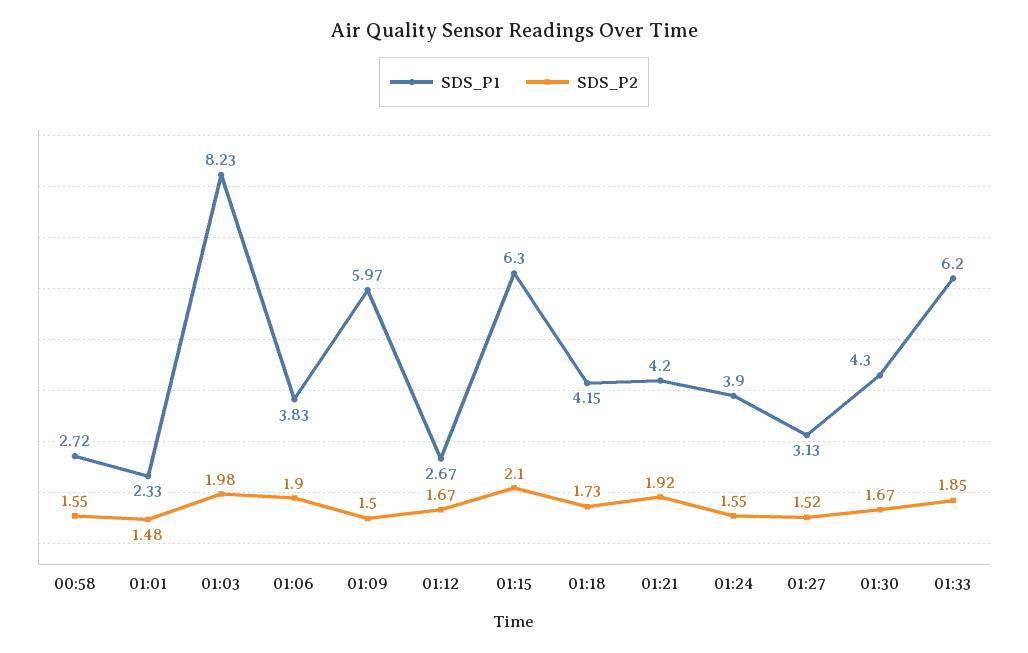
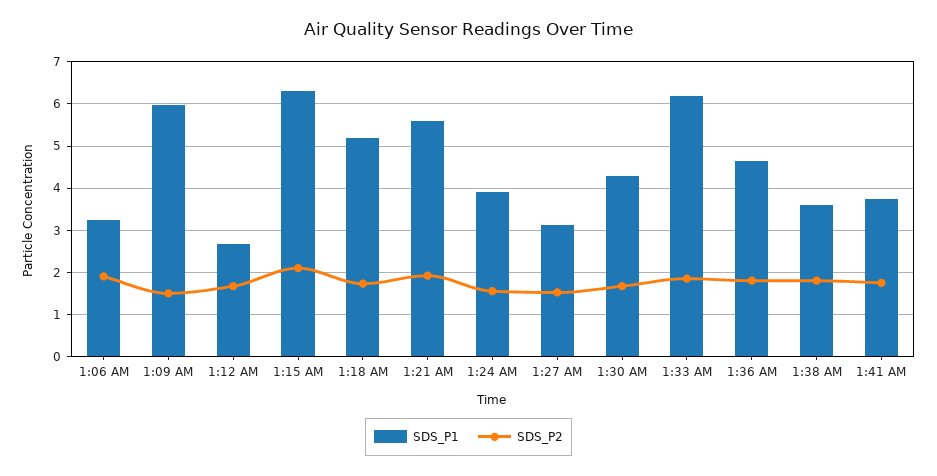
SDS_P1, 00:58: 2.72 -> none
SDS_P2, 00:58: 1.55 -> none
SDS_P1, 01:01: 2.33 -> none
SDS_P2, 01:01: 1.48 -> none
SDS_P1, 01:03: 8.23 -> none
SDS_P2, 01:03: 1.98 -> none
SDS_P1, 01:06: 3.83 -> 3.2
SDS_P1, 01:18: 4.15 -> 5.2
SDS_P1, 01:21: 4.2 -> 5.6
SDS_P1, 1:36 AM: none -> 4.6
SDS_P2, 1:36 AM: none -> 1.8
SDS_P1, 1:38 AM: none -> 3.6
SDS_P2, 1:38 AM: none -> 1.8
SDS_P1, 1:41 AM: none -> 3.8
SDS_P2, 1:41 AM: none -> 1.8

